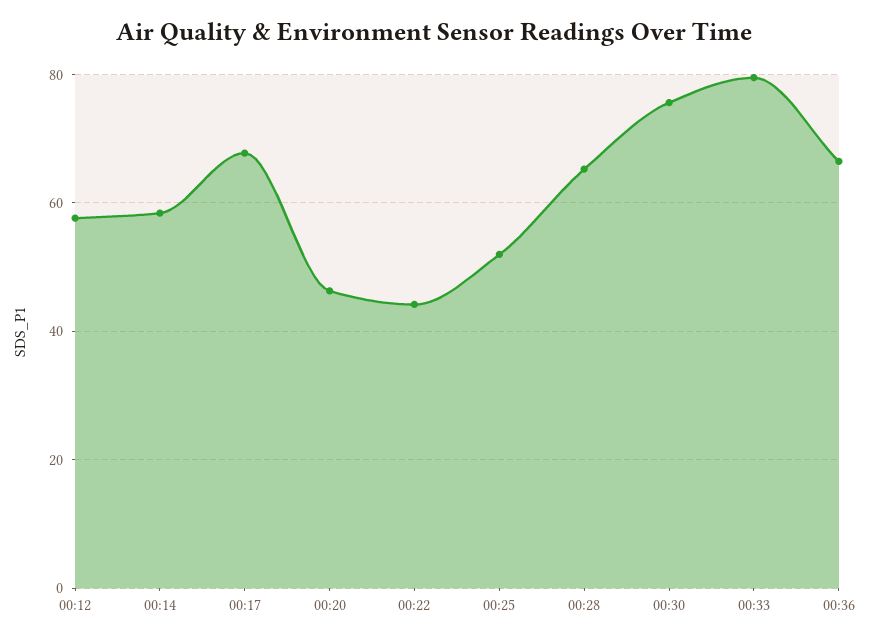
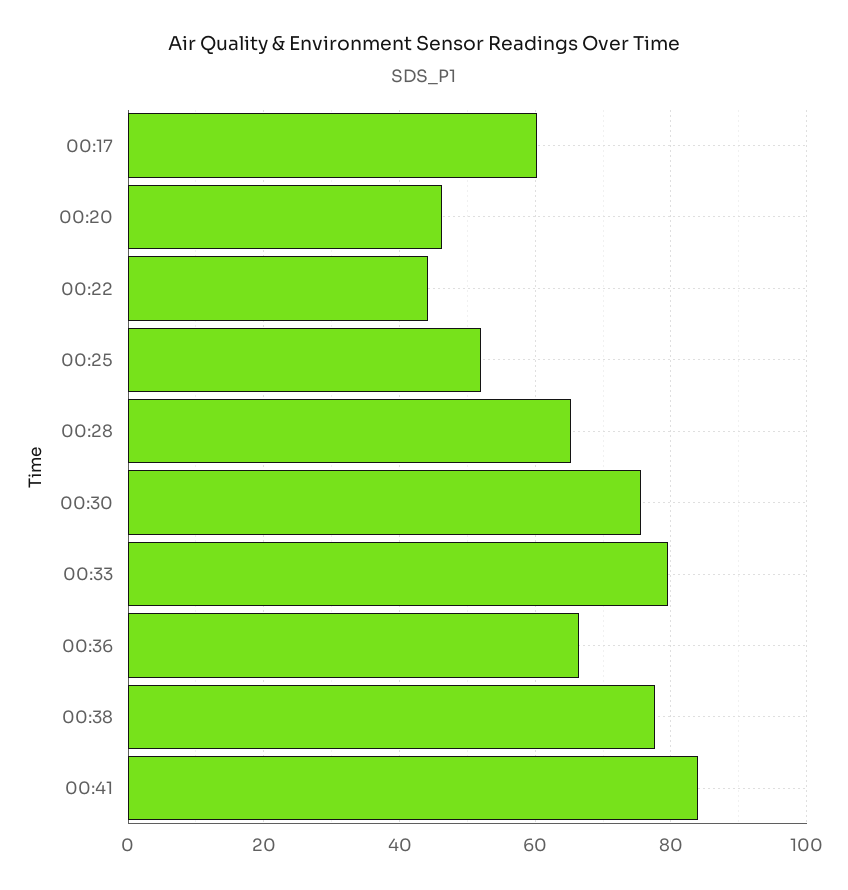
00:12: 58 -> none
00:14: 58 -> none
00:17: 68 -> 60
00:38: none -> 78
00:41: none -> 84

